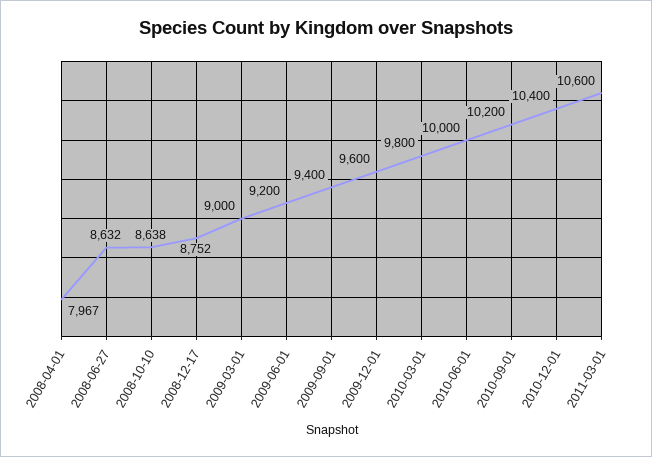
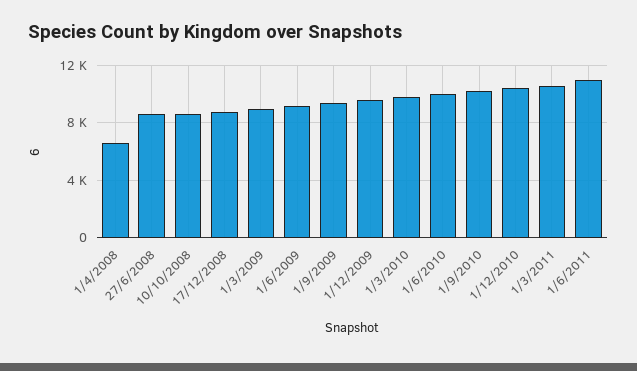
2008-04-01: 7967 -> 6500
1/6/2011: none -> 11000

